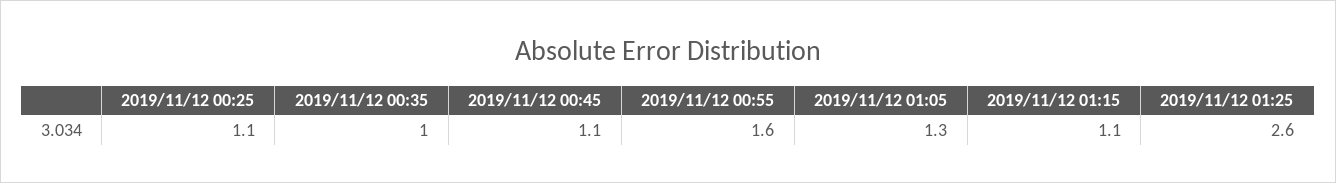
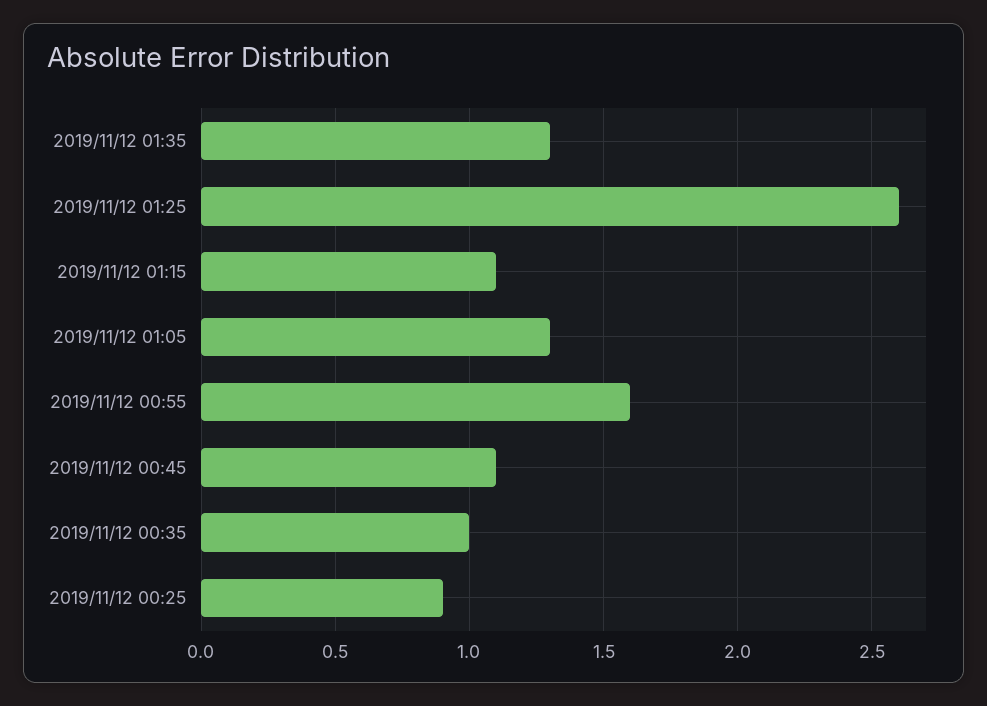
2019/11/12 00:25: 1.1 -> 0.9
2019/11/12 01:35: none -> 1.3

